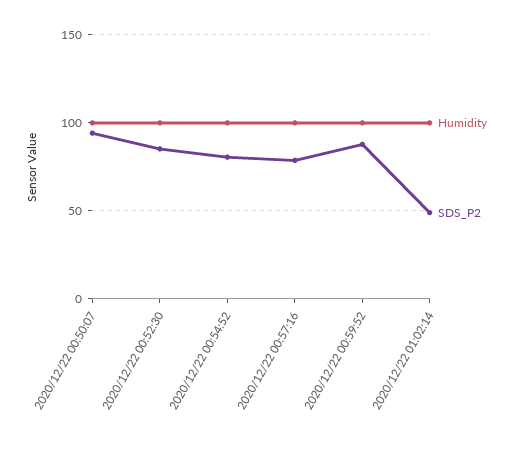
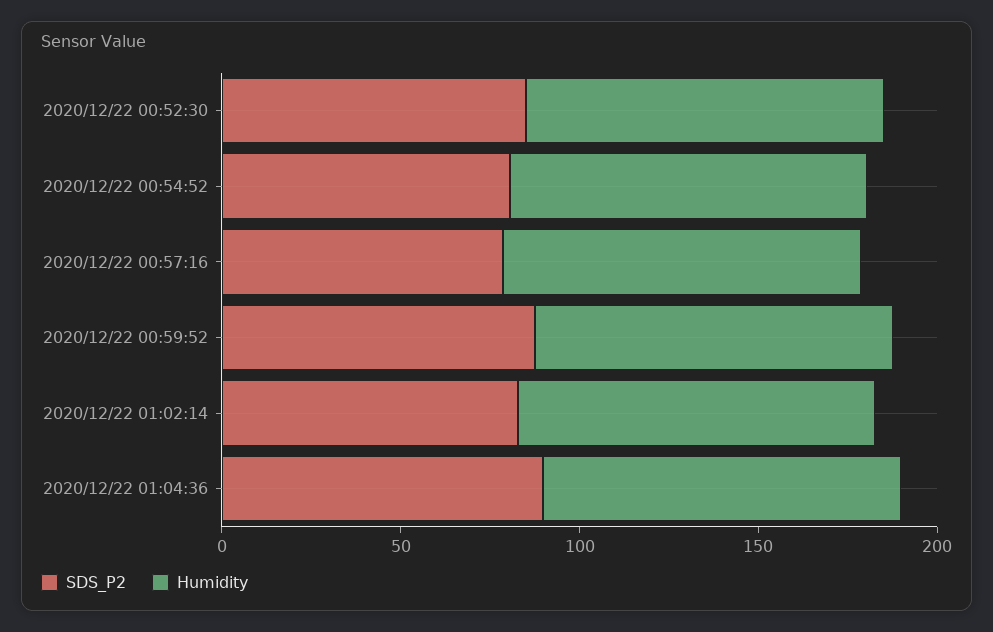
Humidity, 2020/12/22 00:50:07: 100 -> none
SDS_P2, 2020/12/22 00:50:07: 95 -> none
SDS_P2, 2020/12/22 01:02:14: 50 -> 80
SDS_P2, 2020/12/22 01:04:36: none -> 90
Humidity, 2020/12/22 01:04:36: none -> 100

